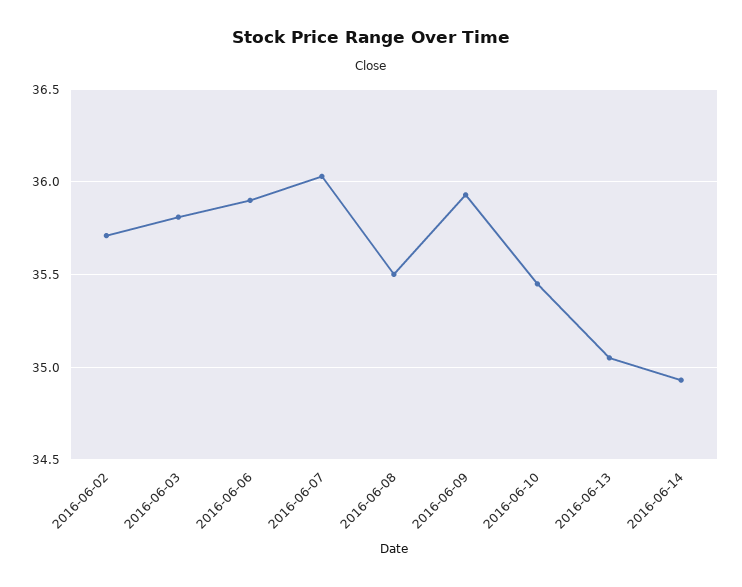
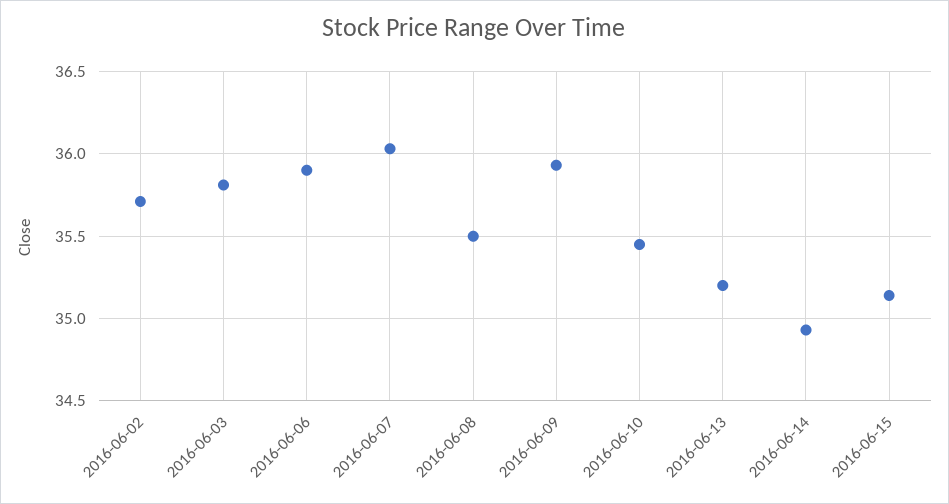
2016-06-13: 35.05 -> 35.2
2016-06-15: none -> 35.15

